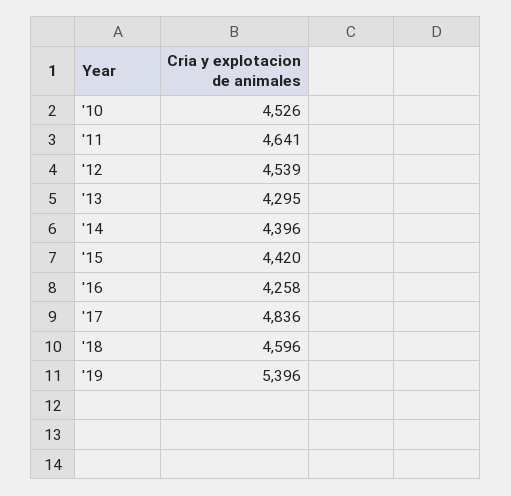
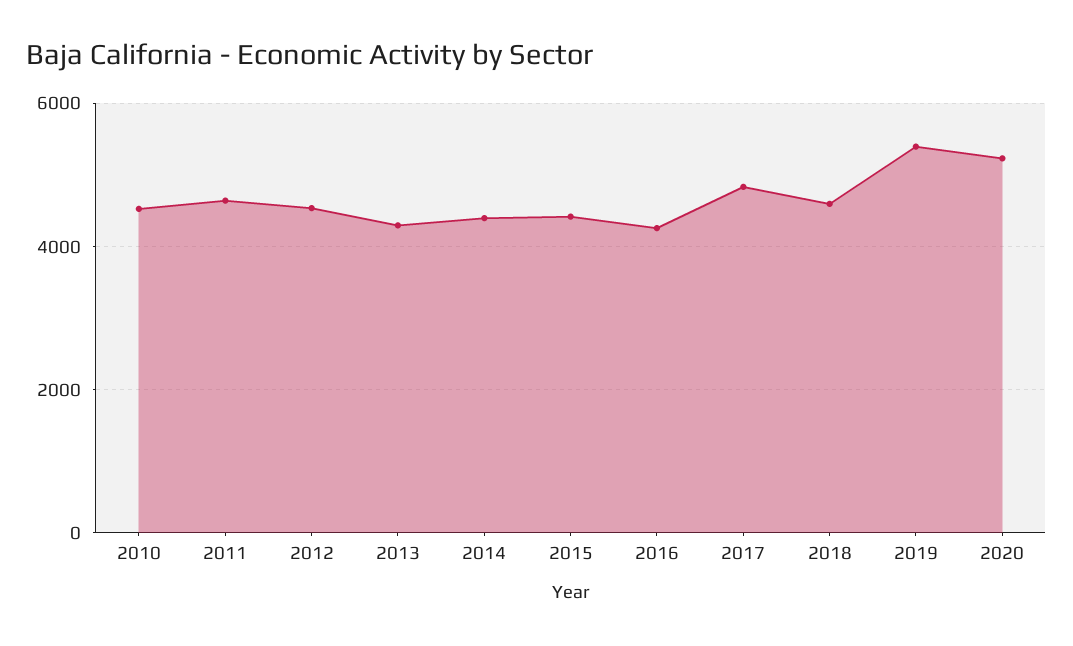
2020: none -> 5200

